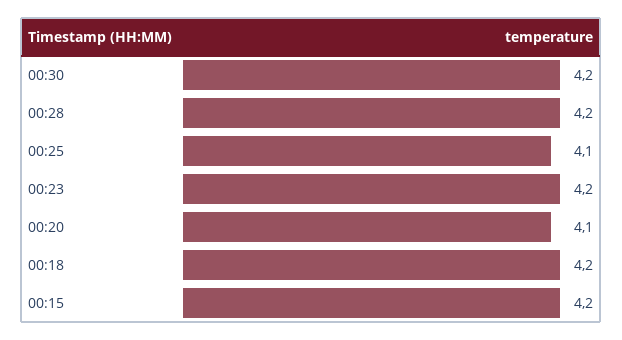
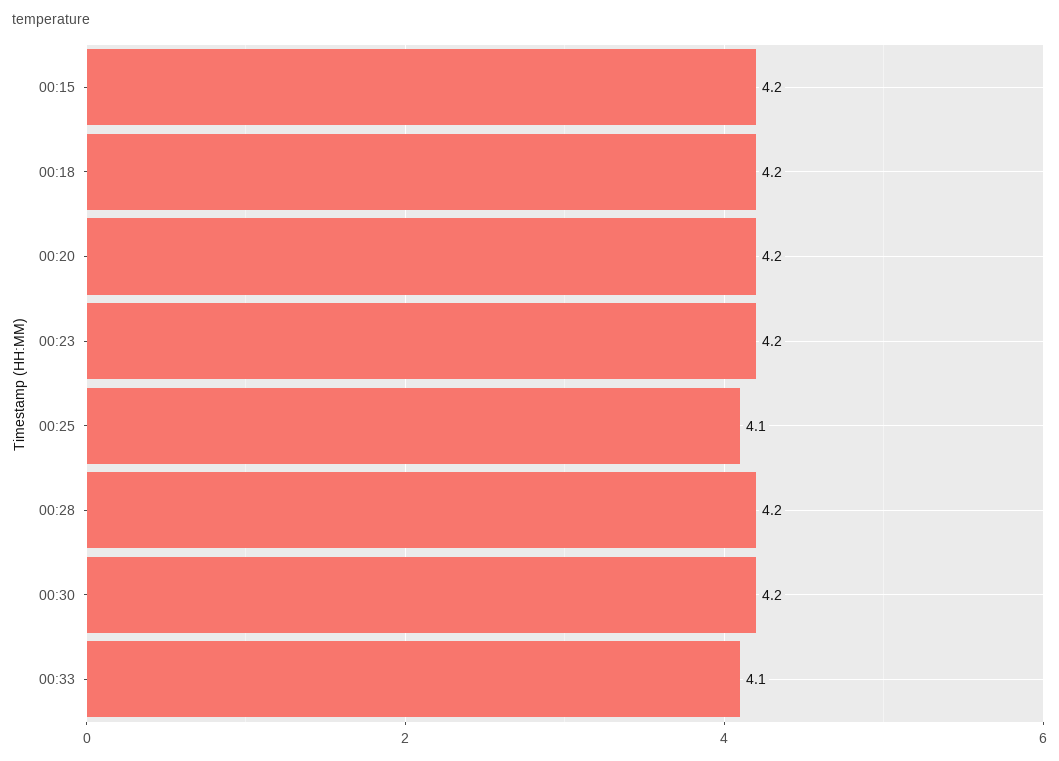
00:20: 4.1 -> 4.2
00:33: none -> 4.1

